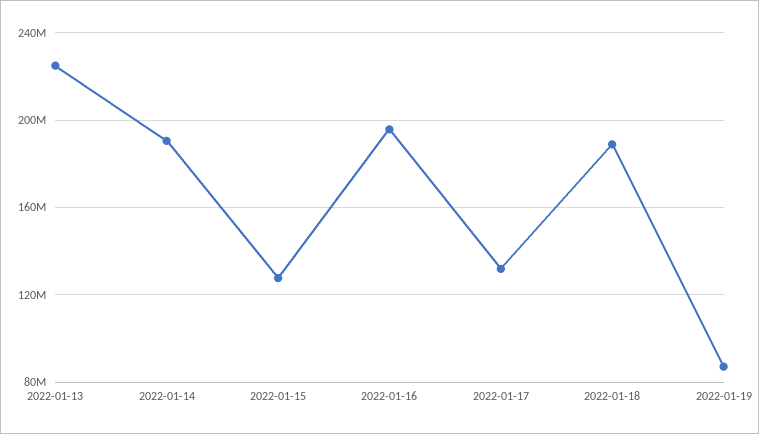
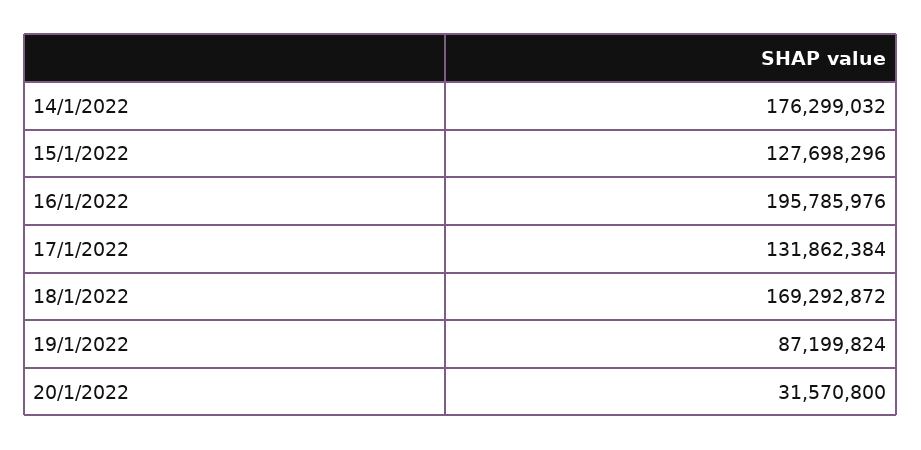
2022-01-13: 225000000 -> none
2022-01-14: 190000000 -> 176299032
2022-01-18: 190000000 -> 169292872
20/1/2022: none -> 31570800

